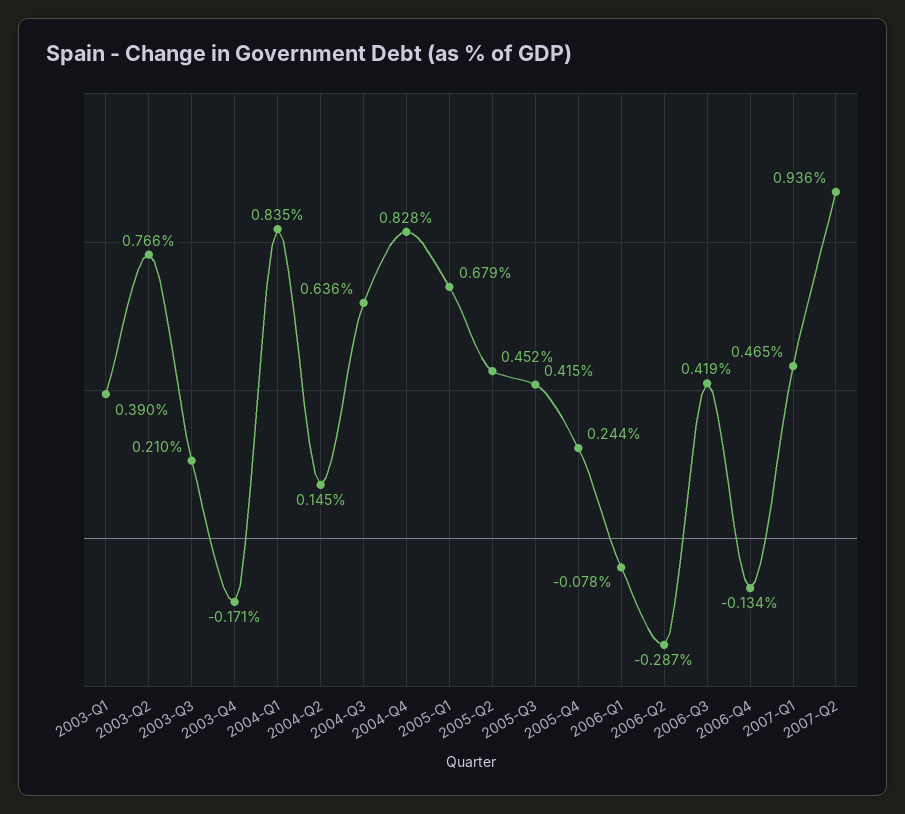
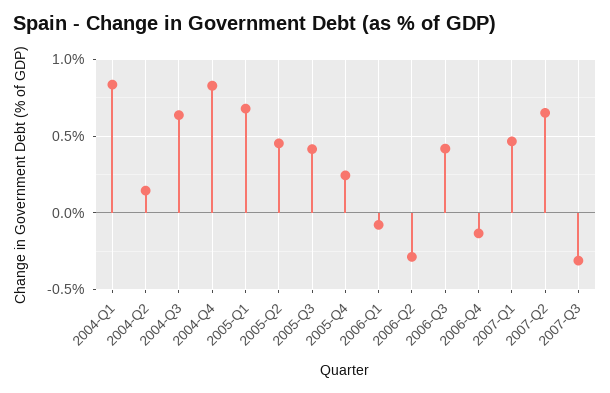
2003-Q1: 0.39 -> none
2003-Q2: 0.766 -> none
2003-Q3: 0.21 -> none
2003-Q4: -0.171 -> none
2007-Q2: 0.936 -> 0.65
2007-Q3: none -> -0.3

